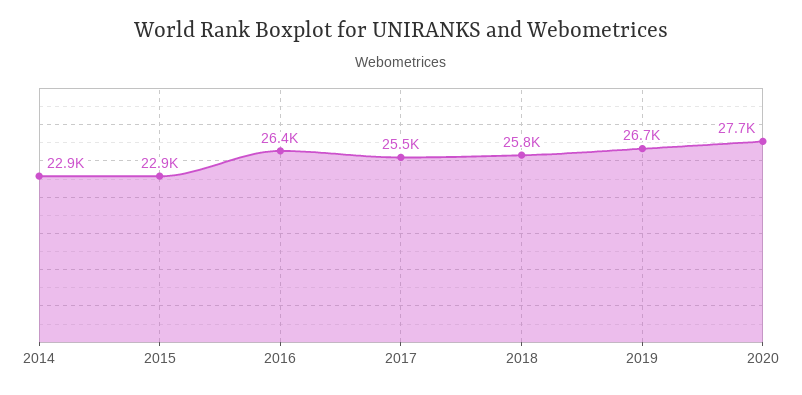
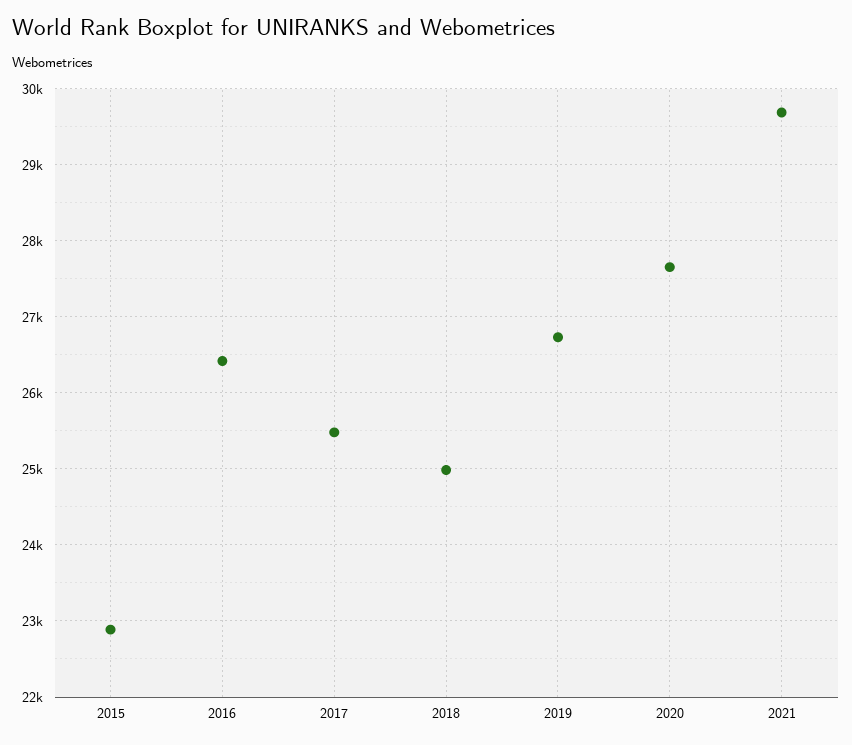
2014: 22900 -> none
2018: 25800 -> 25000
2021: none -> 29700

